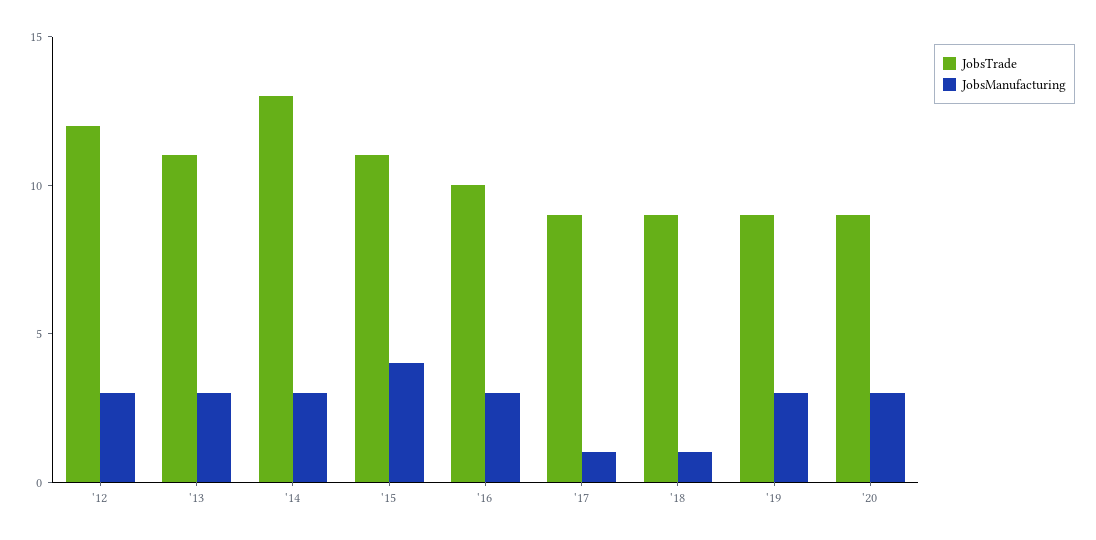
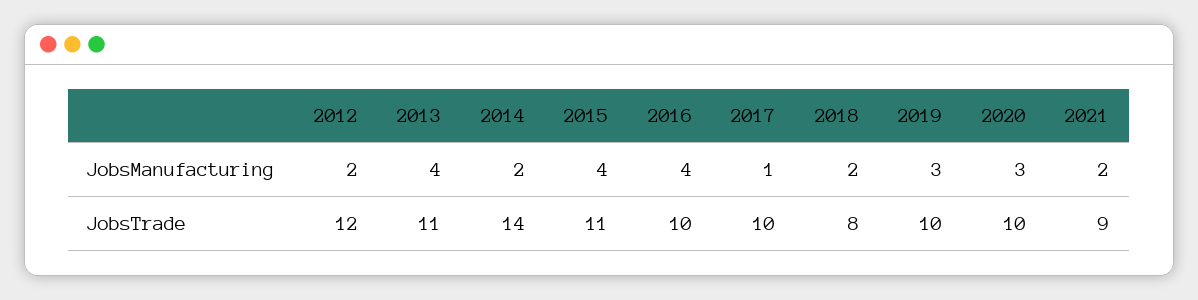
JobsManufacturing, '12: 3 -> 2
JobsManufacturing, '13: 3 -> 4
JobsTrade, '14: 13 -> 14
JobsManufacturing, '14: 3 -> 2
JobsManufacturing, '16: 3 -> 4
JobsTrade, '17: 9 -> 10
JobsTrade, '18: 9 -> 8
JobsManufacturing, '18: 1 -> 2
JobsTrade, '19: 9 -> 10
JobsTrade, '20: 9 -> 10
JobsManufacturing, 2021: none -> 2
JobsTrade, 2021: none -> 9

